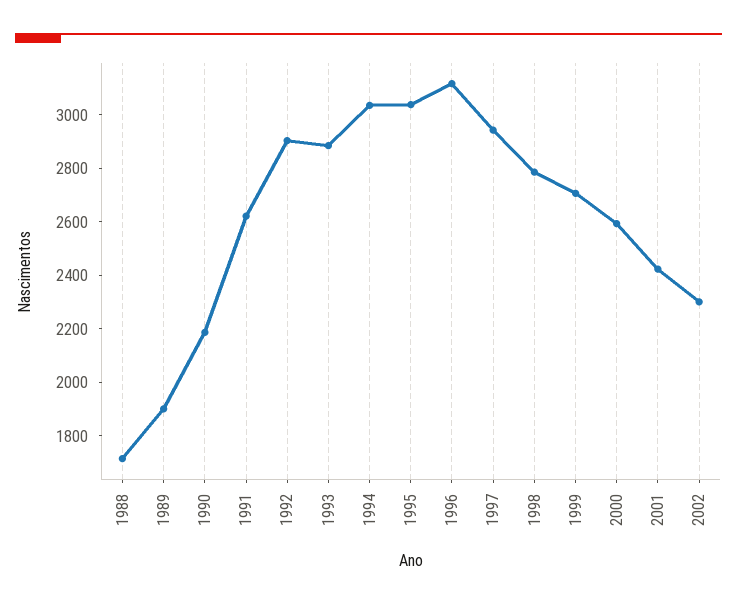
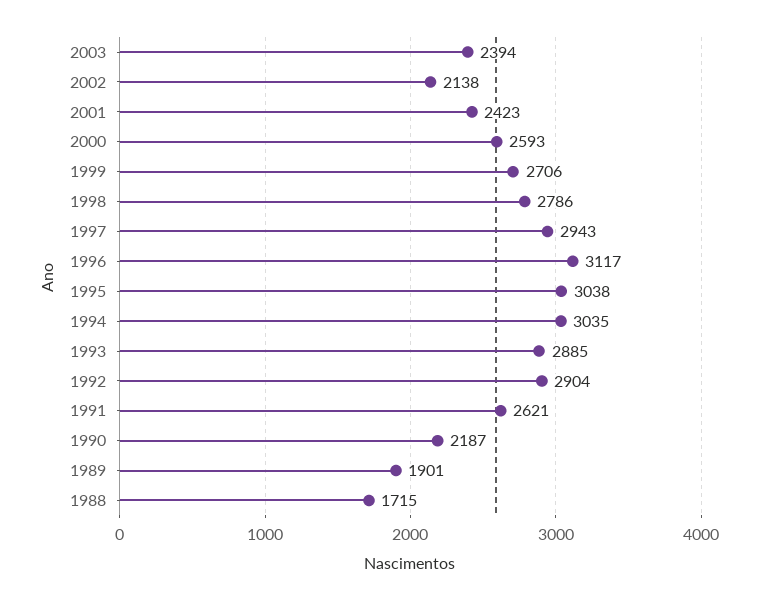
2002: 2300 -> 2138
2003: none -> 2394

